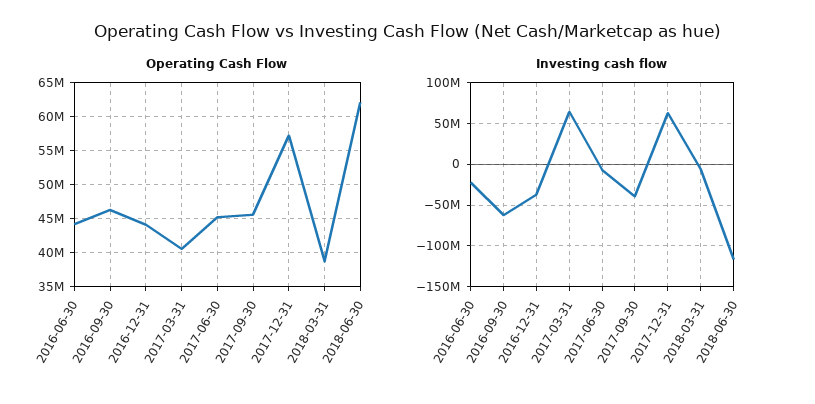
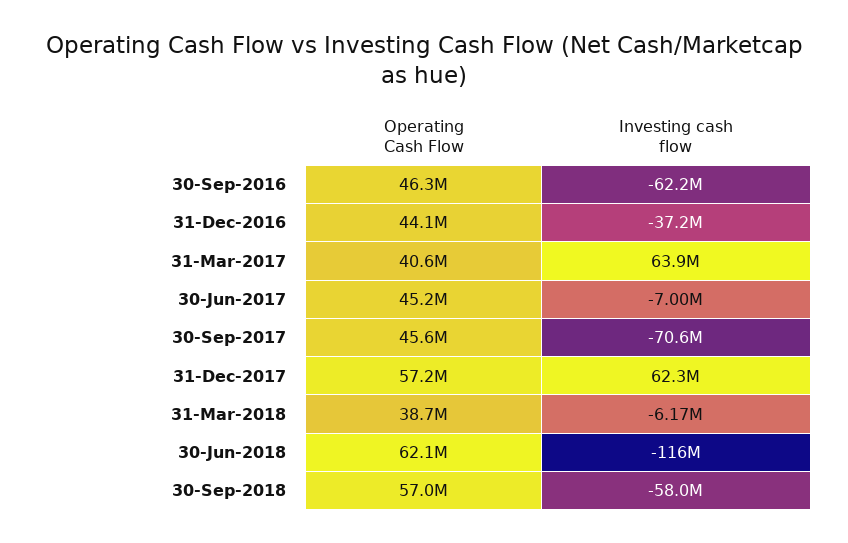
Operating Cash Flow, 2016-06-30: 44000000 -> none
Investing cash flow, 2016-06-30: -20000000 -> none
Investing cash flow, 2017-09-30: -40000000 -> -70600000
Operating Cash Flow, 30-Sep-2018: none -> 57000000
Investing cash flow, 30-Sep-2018: none -> -58000000

